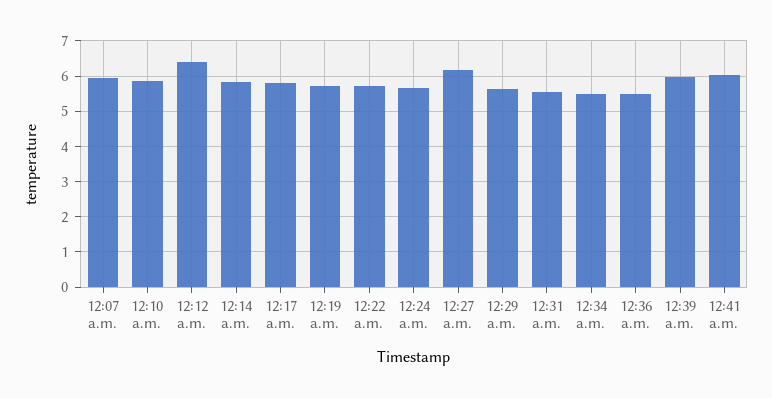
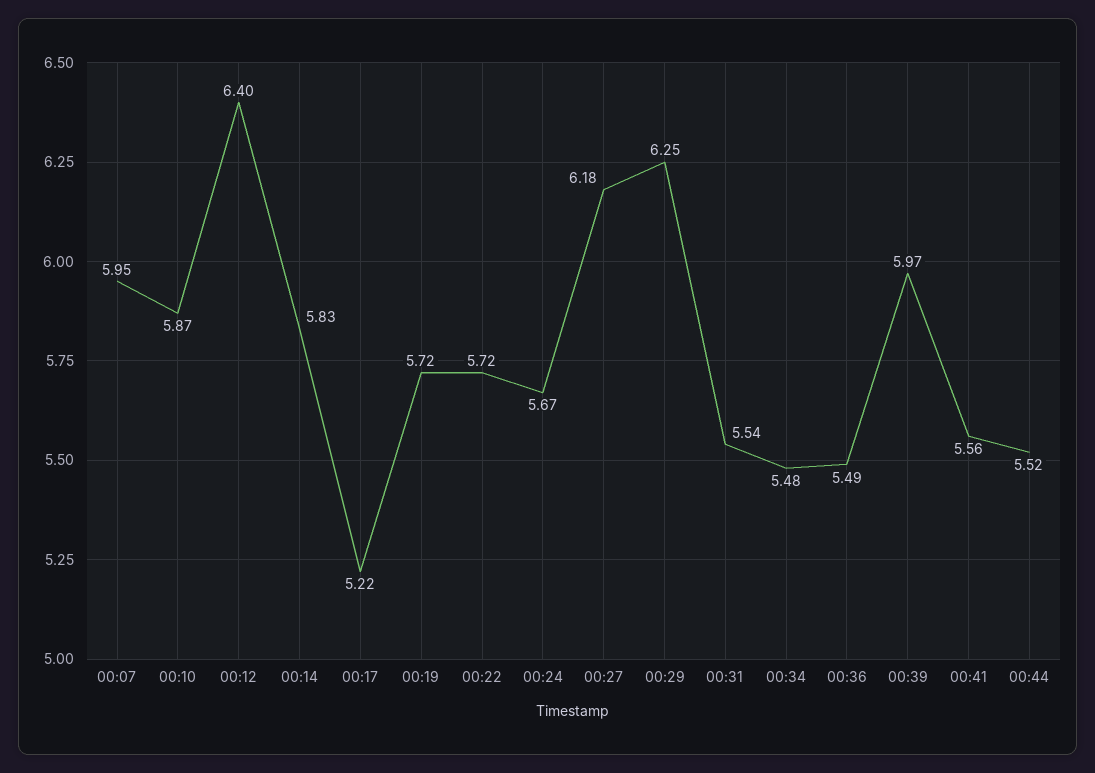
12:17 a.m.: 5.8 -> 5.22
12:29 a.m.: 5.6 -> 6.25
12:41 a.m.: 6 -> 5.56
00:44: none -> 5.52

